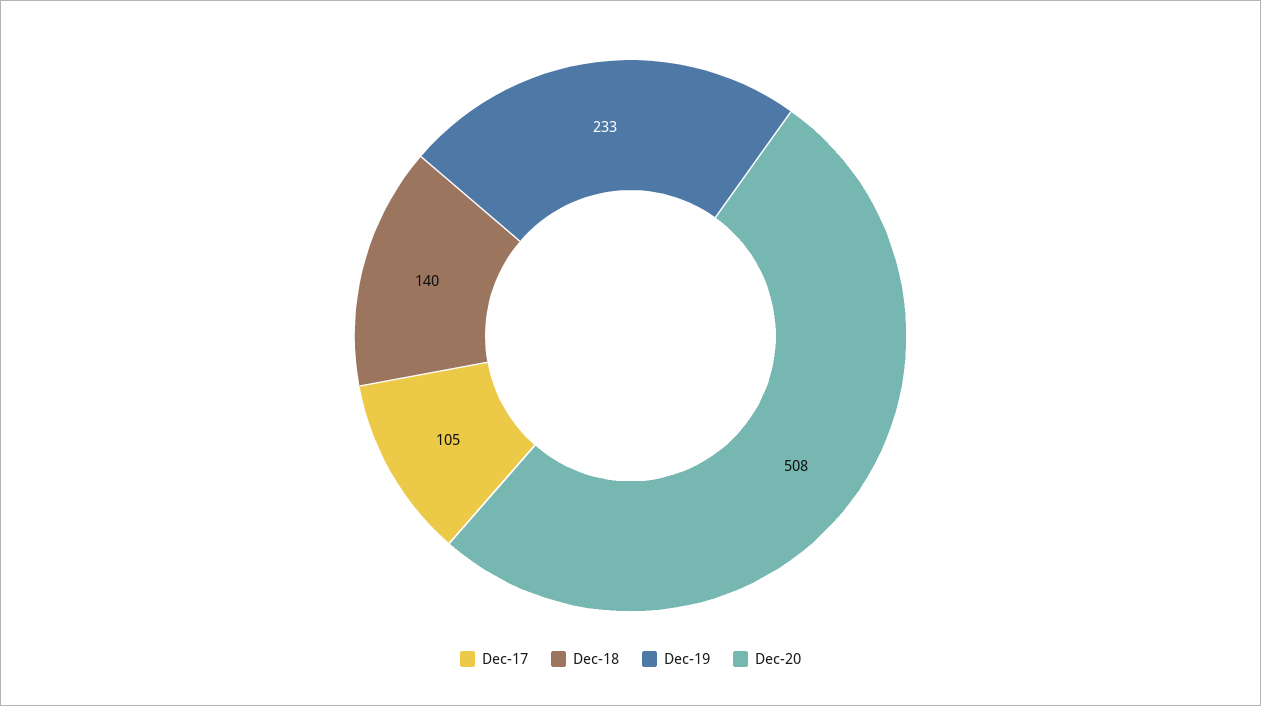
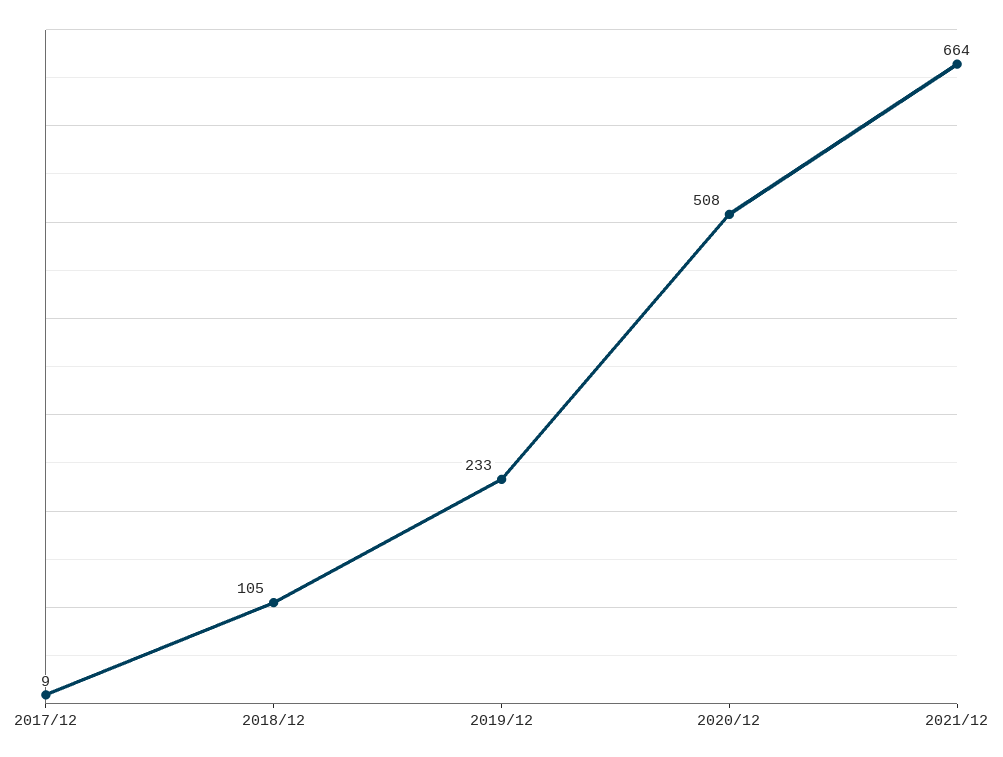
Dec-17: 105 -> 9
Dec-18: 140 -> 105
2021/12: none -> 664

